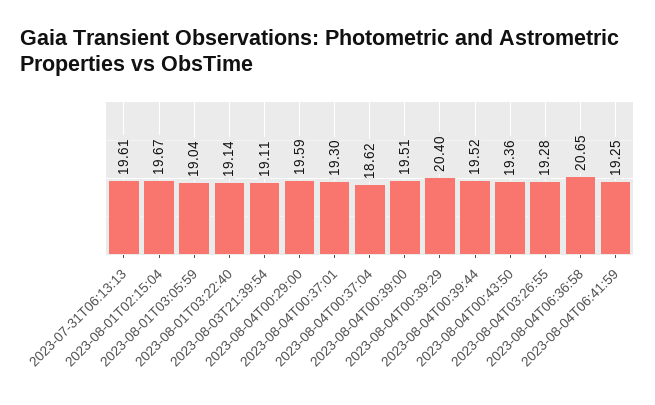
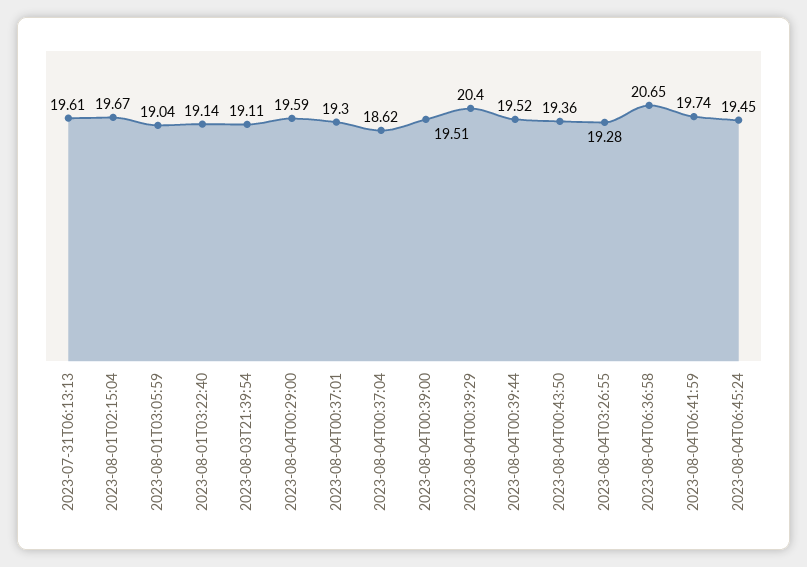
2023-08-04T06:41:59: 19.25 -> 19.74
2023-08-04T06:45:24: none -> 19.45

